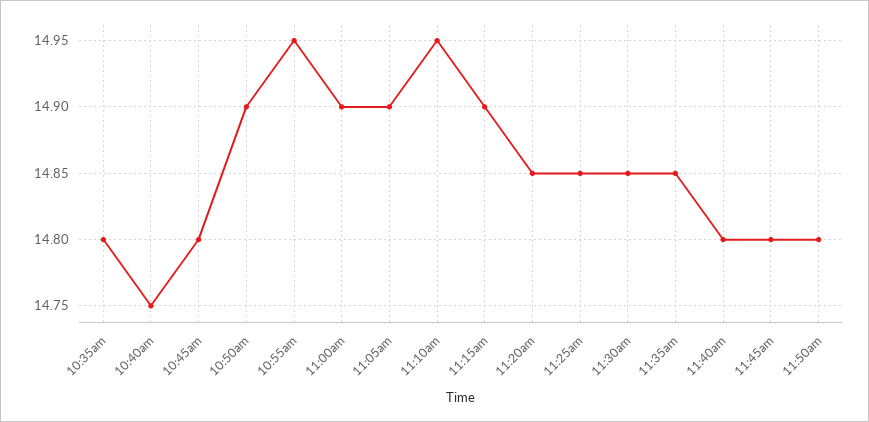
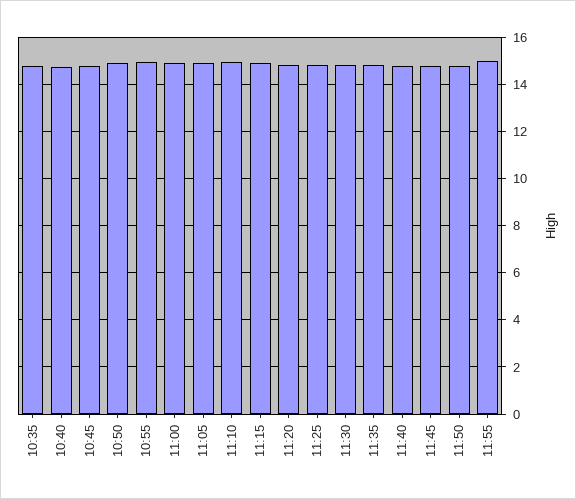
11:55: none -> 15

